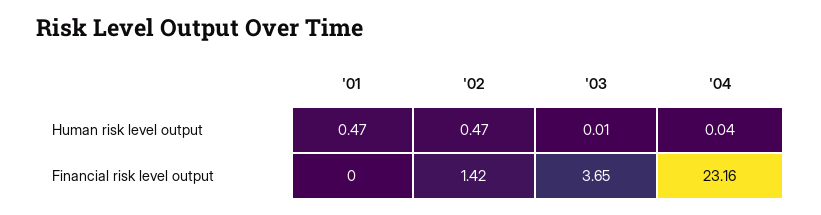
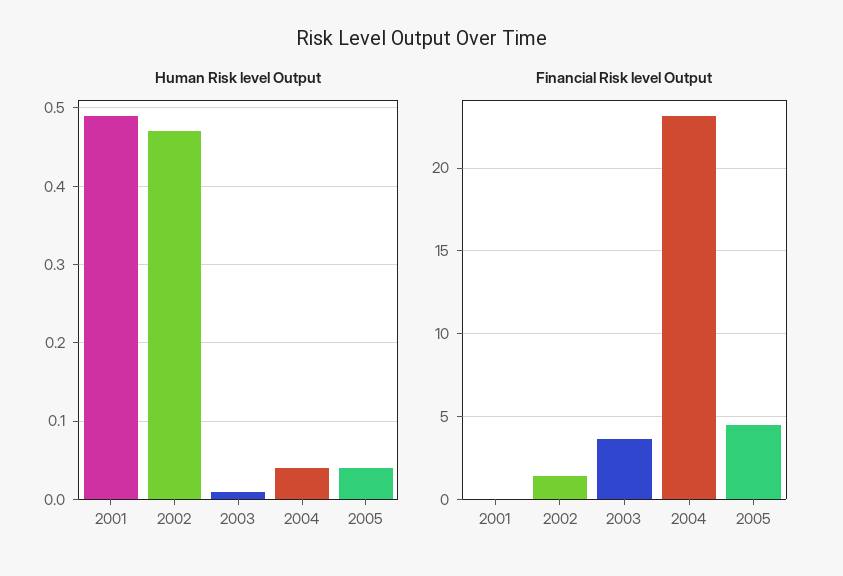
Human risk level output, '01: 0.47 -> 0.49
Human risk level output, 2005: none -> 0.04
Financial risk level output, 2005: none -> 4.5

